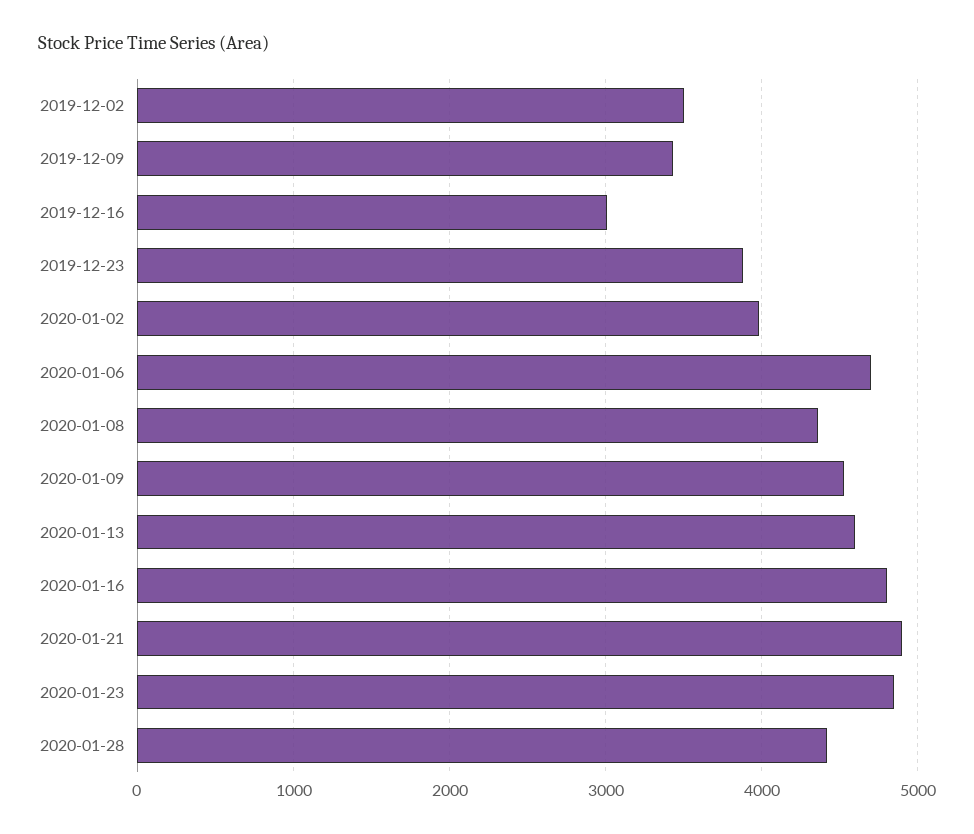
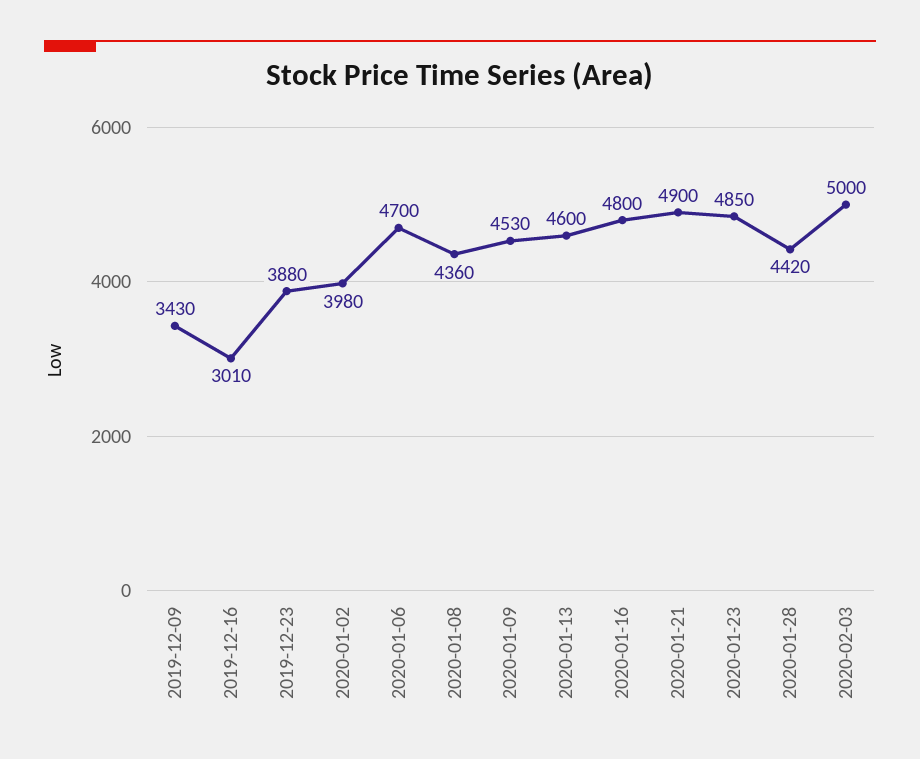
2019-12-02: 3500 -> none
2020-02-03: none -> 5000

